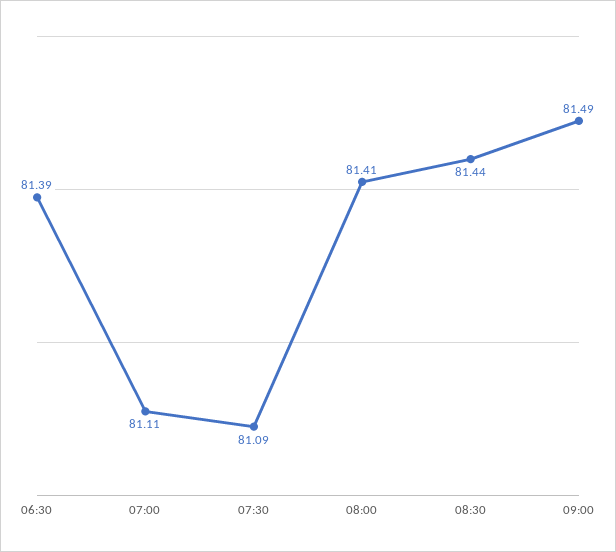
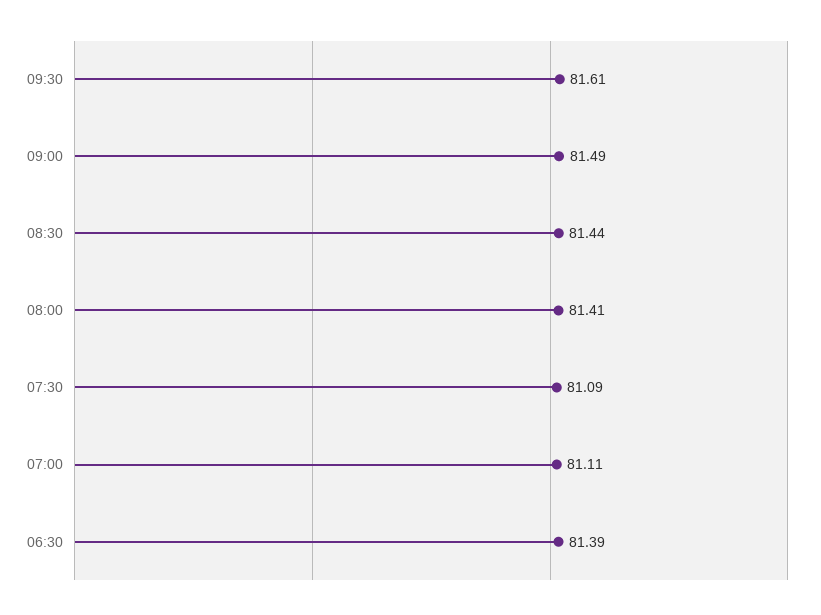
09:30: none -> 81.61

